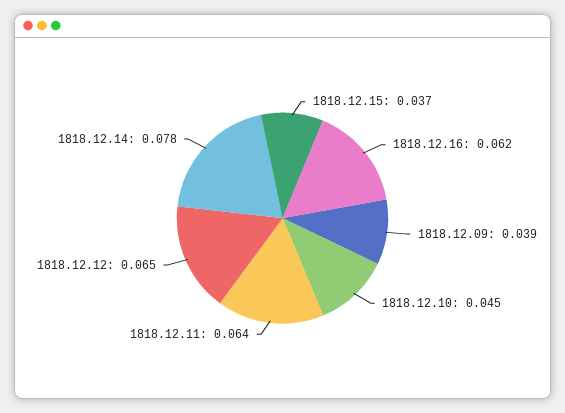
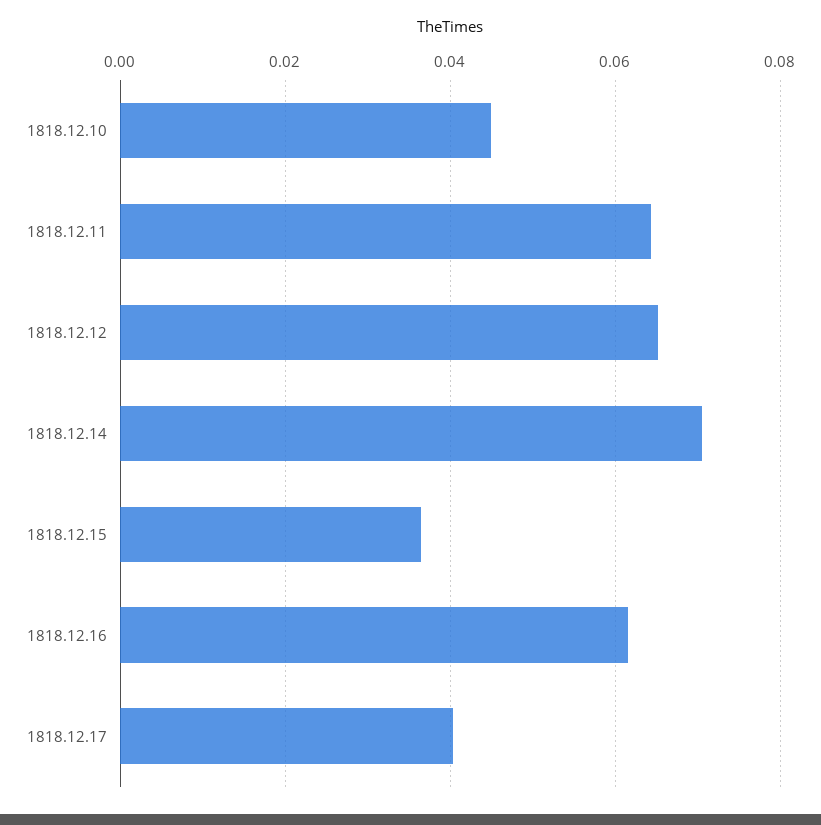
1818.12.09: 0.039 -> none
1818.12.14: 0.078 -> 0.07
1818.12.17: none -> 0.04

